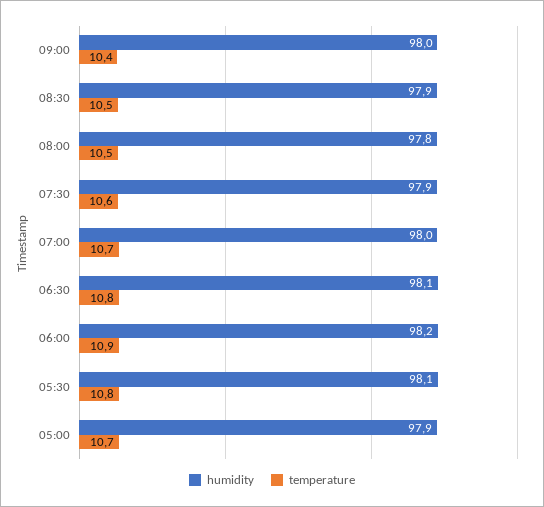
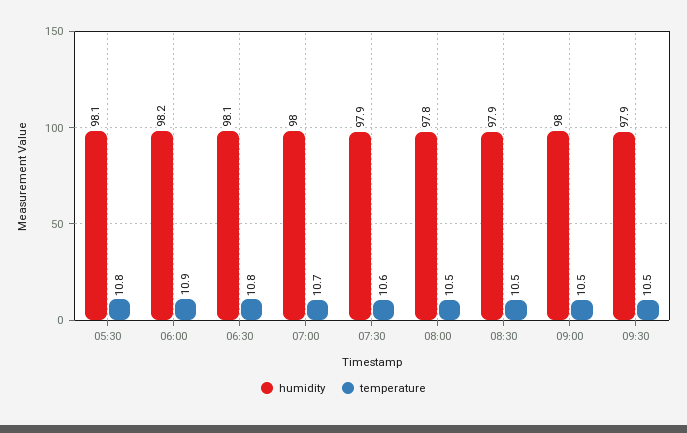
temperature, 09:00: 10.4 -> 10.5
humidity, 05:00: 97.9 -> none
temperature, 05:00: 10.7 -> none
humidity, 09:30: none -> 97.9
temperature, 09:30: none -> 10.5

